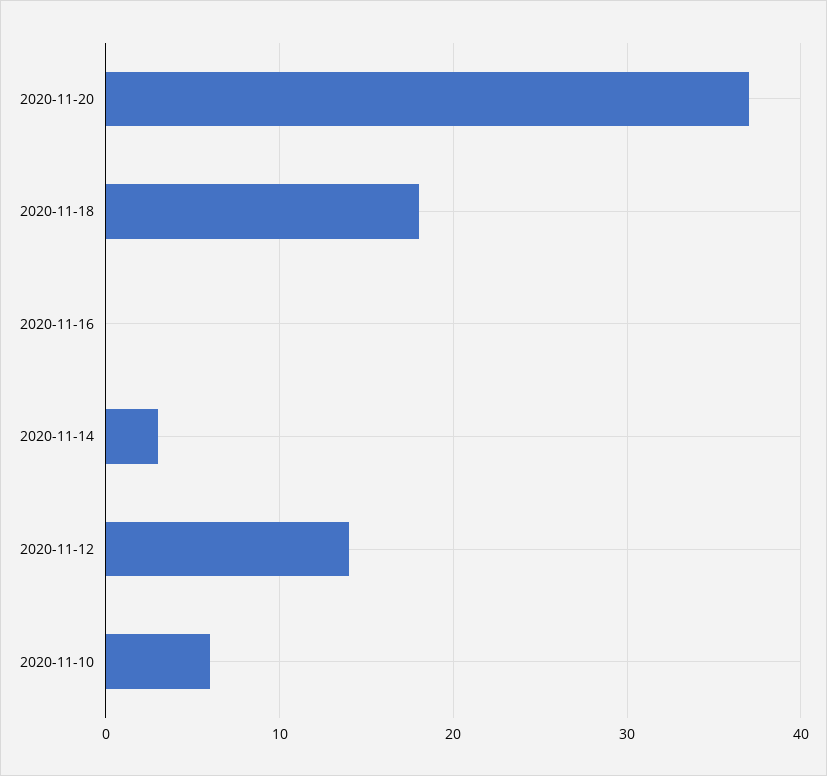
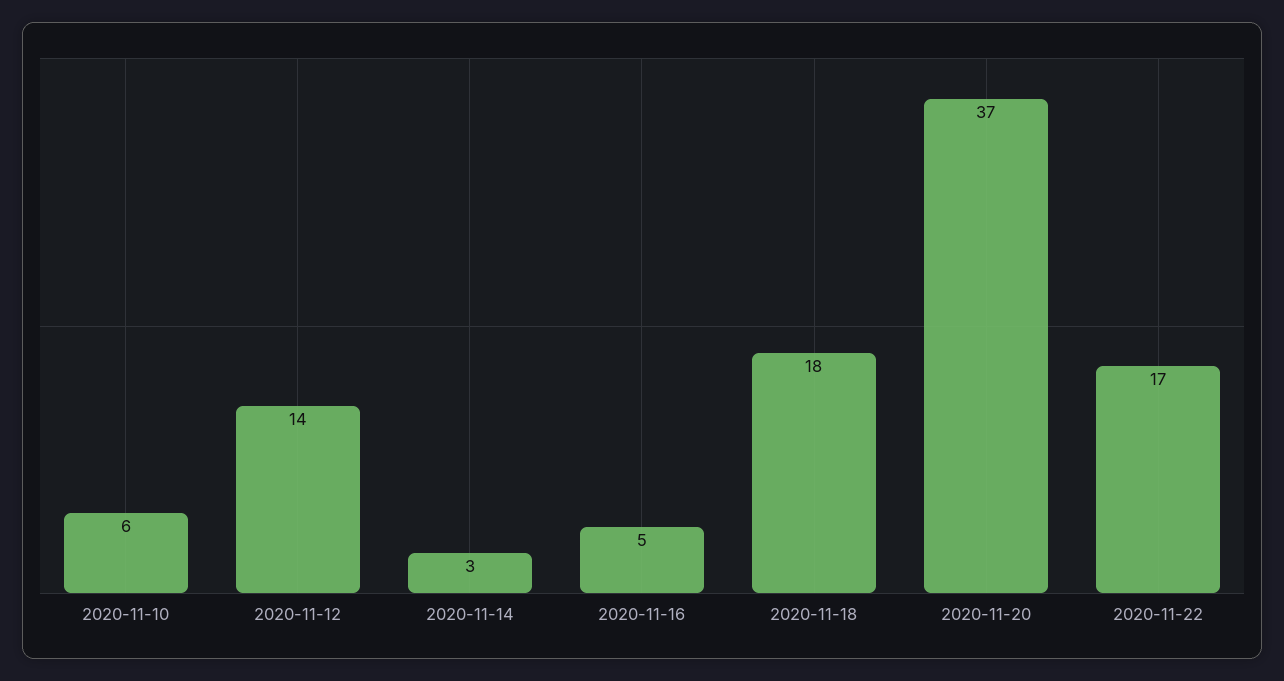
2020-11-16: 0 -> 5
2020-11-22: none -> 17

